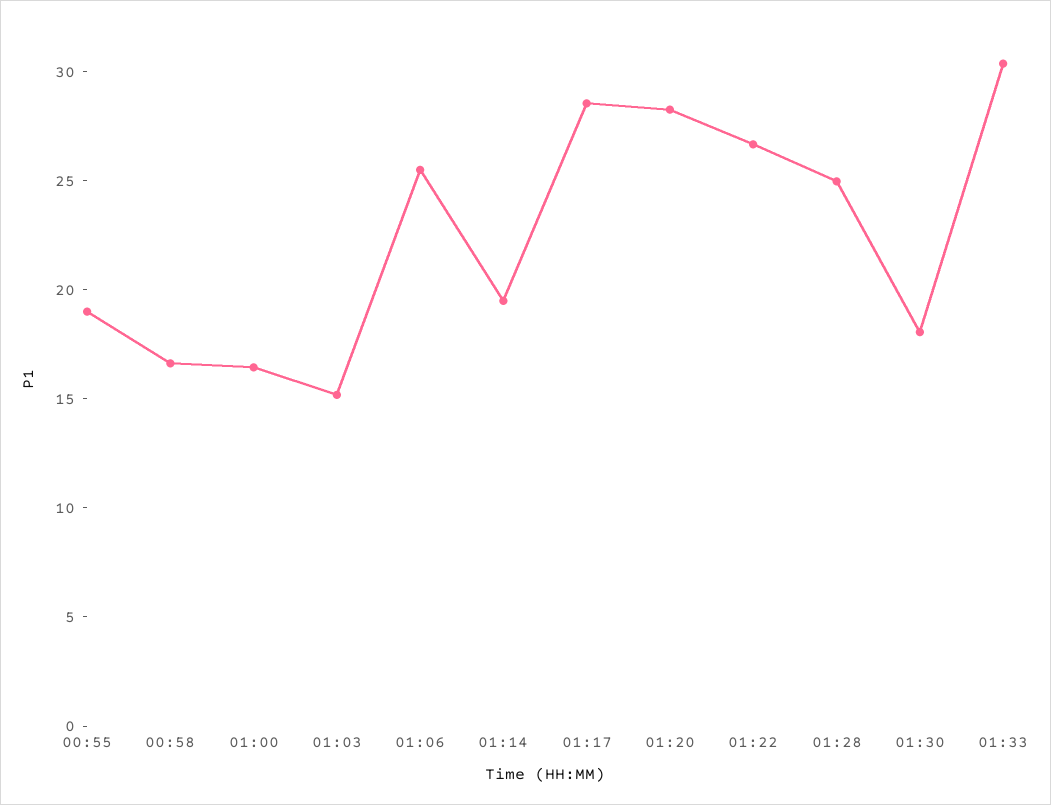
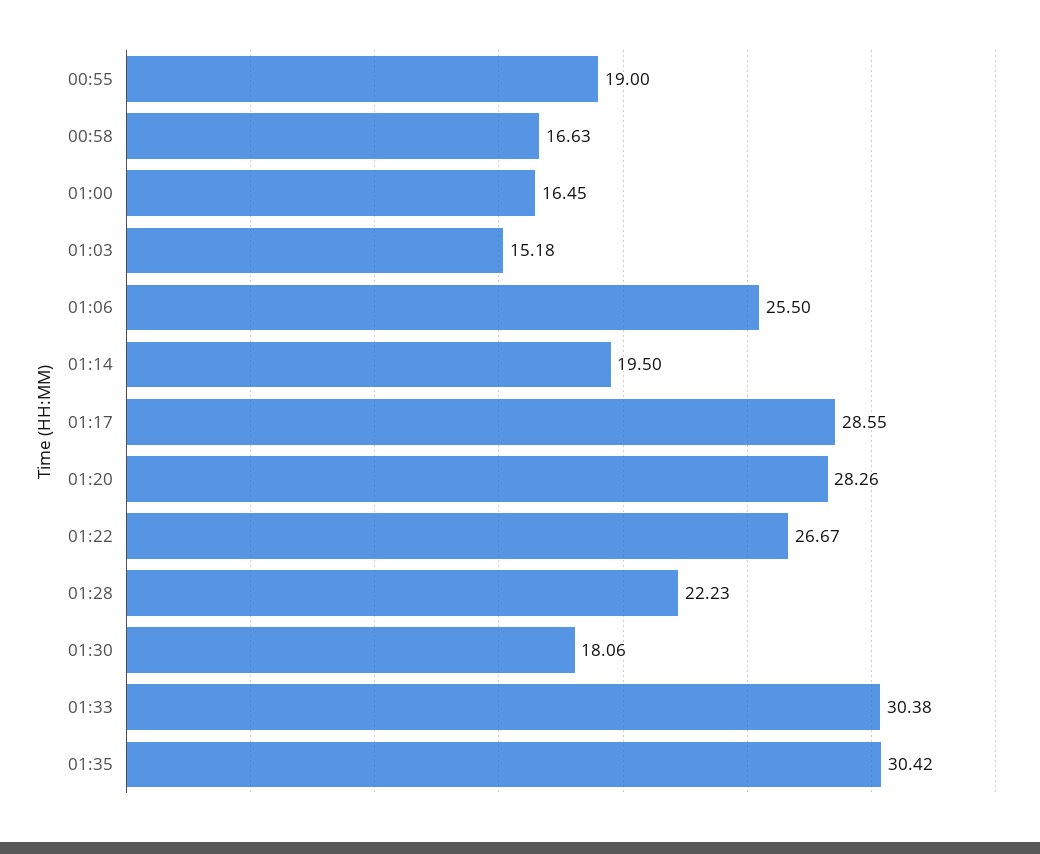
01:28: 25 -> 22.23
01:35: none -> 30.42

